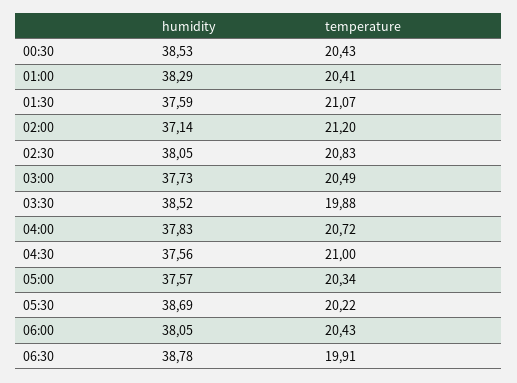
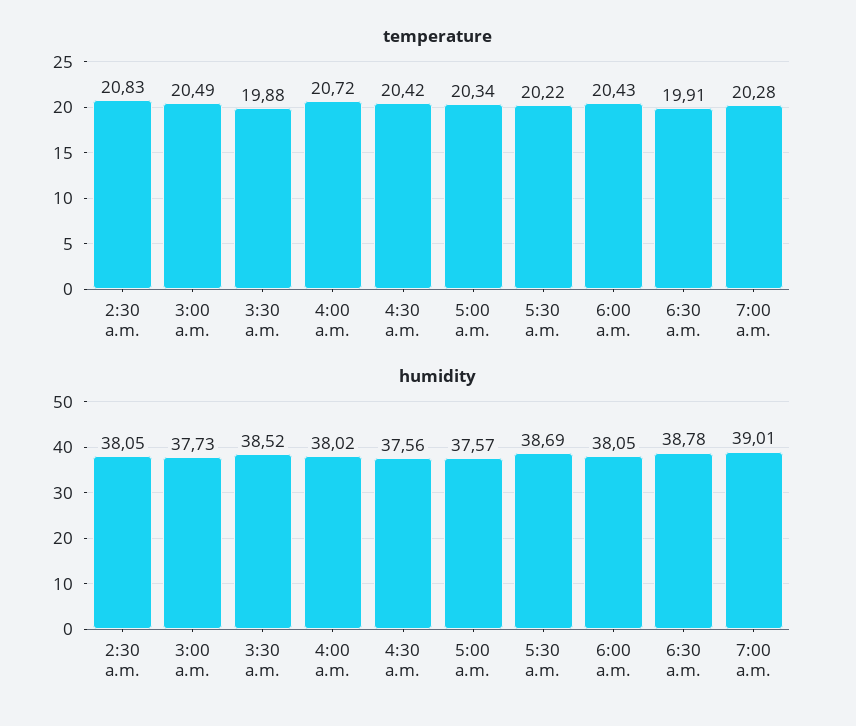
humidity, 00:30: 38.53 -> none
temperature, 00:30: 20.43 -> none
humidity, 01:00: 38.29 -> none
temperature, 01:00: 20.41 -> none
humidity, 01:30: 37.59 -> none
temperature, 01:30: 21.07 -> none
humidity, 02:00: 37.14 -> none
temperature, 02:00: 21.2 -> none
humidity, 04:00: 37.83 -> 38.02
temperature, 04:30: 21 -> 20.42
temperature, 7:00 a.m.: none -> 20.28
humidity, 7:00 a.m.: none -> 39.01

